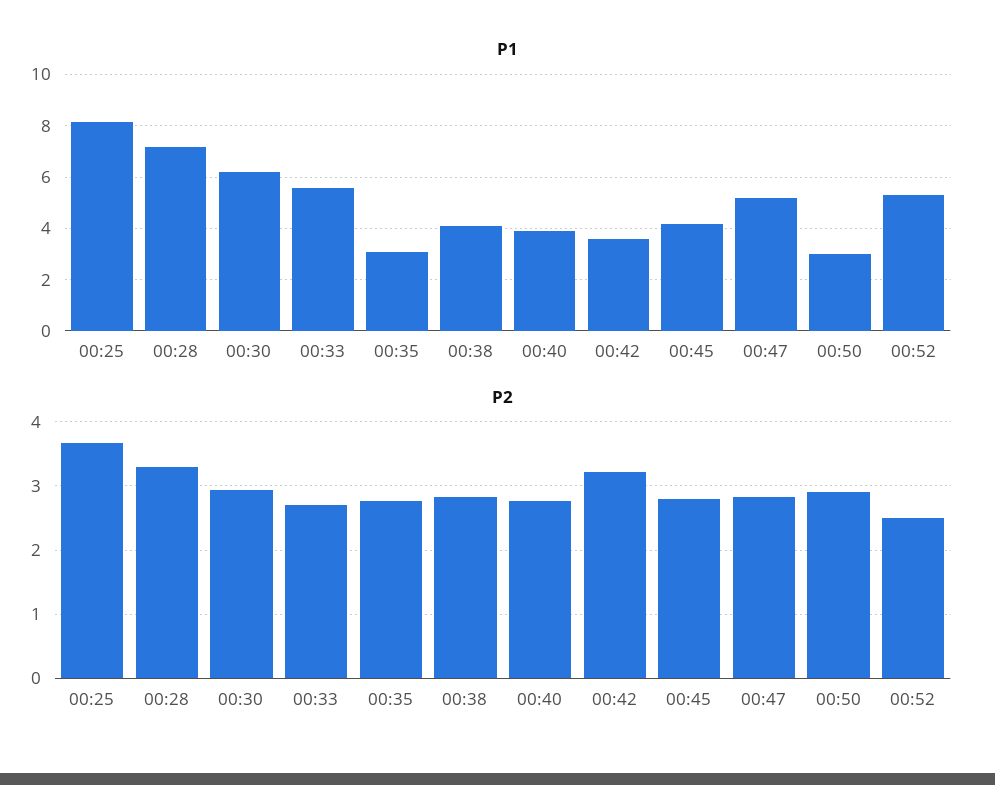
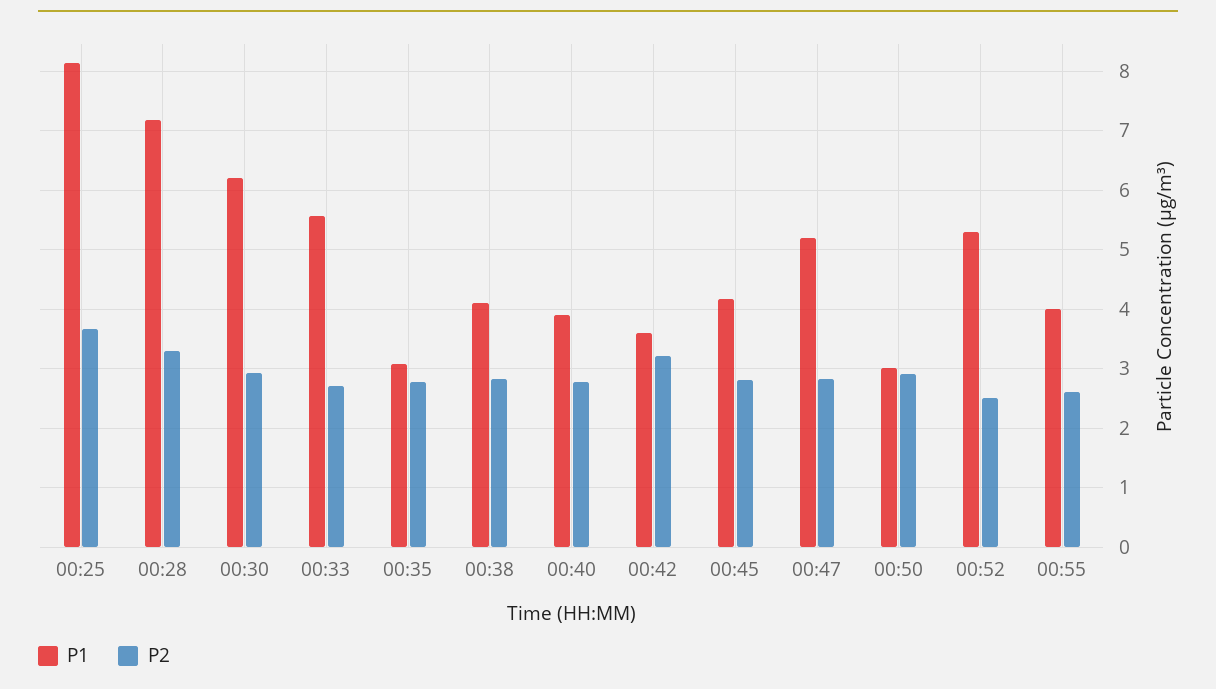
P1, 00:55: none -> 4
P2, 00:55: none -> 2.6

